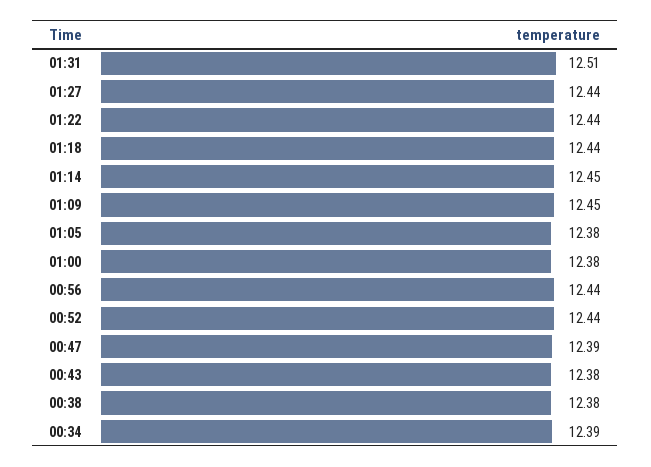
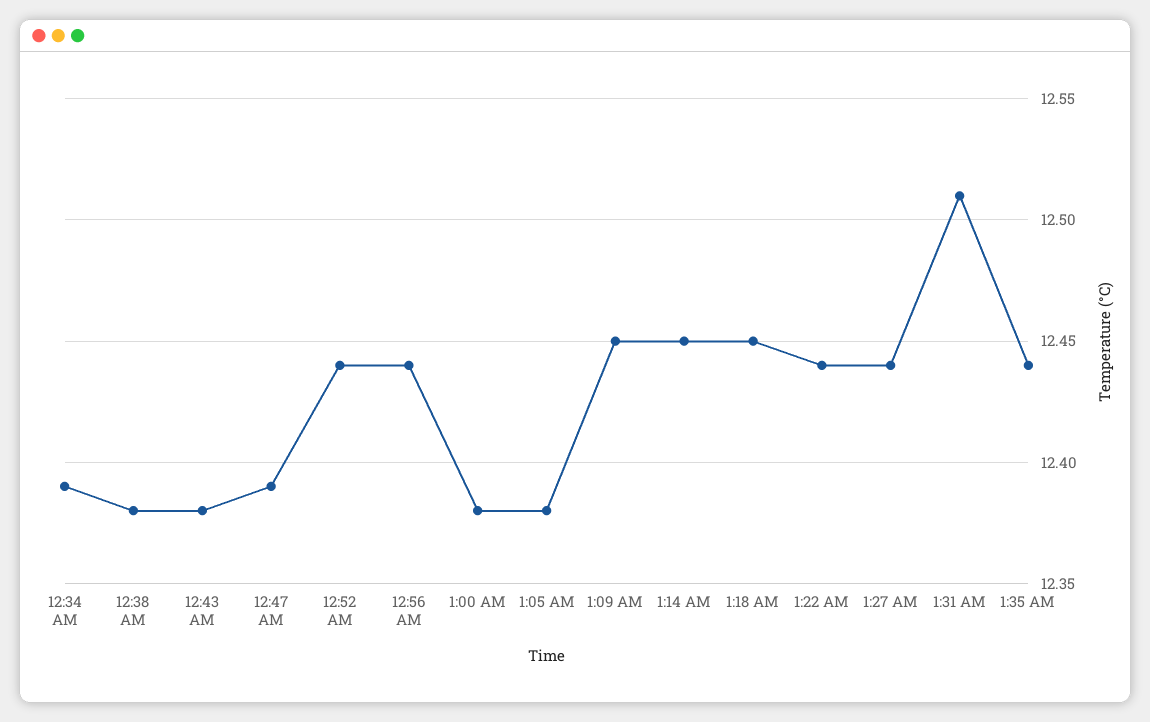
01:18: 12.44 -> 12.45
1:35 AM: none -> 12.44

